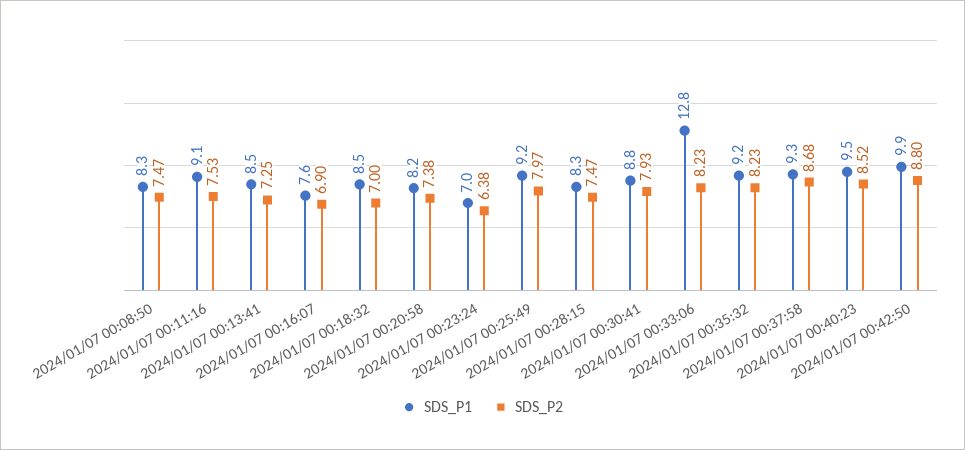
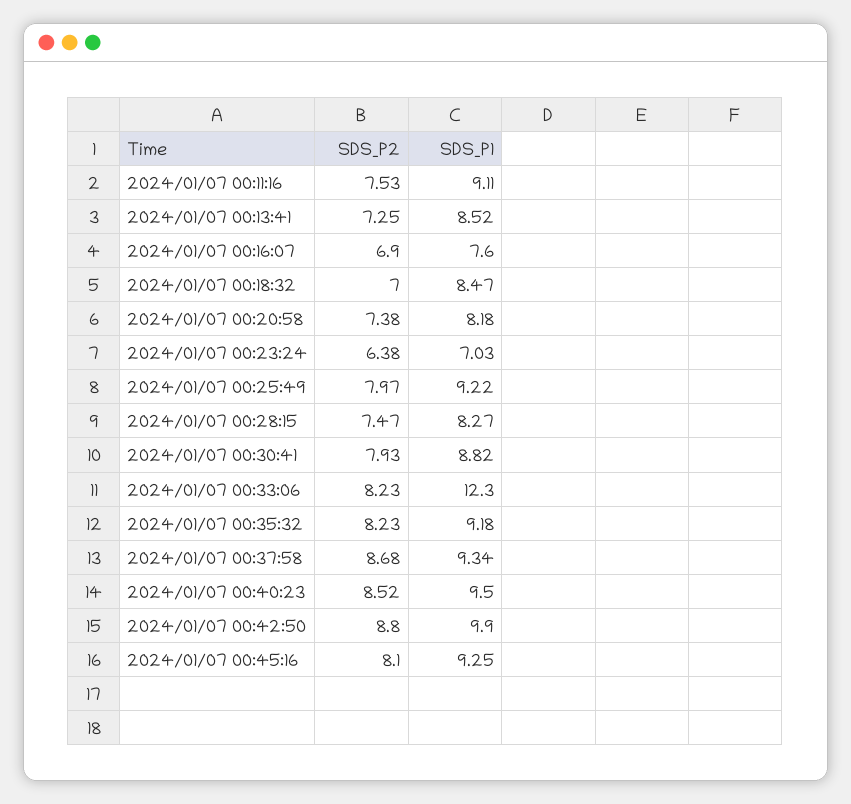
SDS_P1, 2024/01/07 00:08:50: 8.3 -> none
SDS_P2, 2024/01/07 00:08:50: 7.47 -> none
SDS_P1, 2024/01/07 00:33:06: 12.8 -> 12.3
SDS_P2, 2024/01/07 00:45:16: none -> 8.1
SDS_P1, 2024/01/07 00:45:16: none -> 9.25

